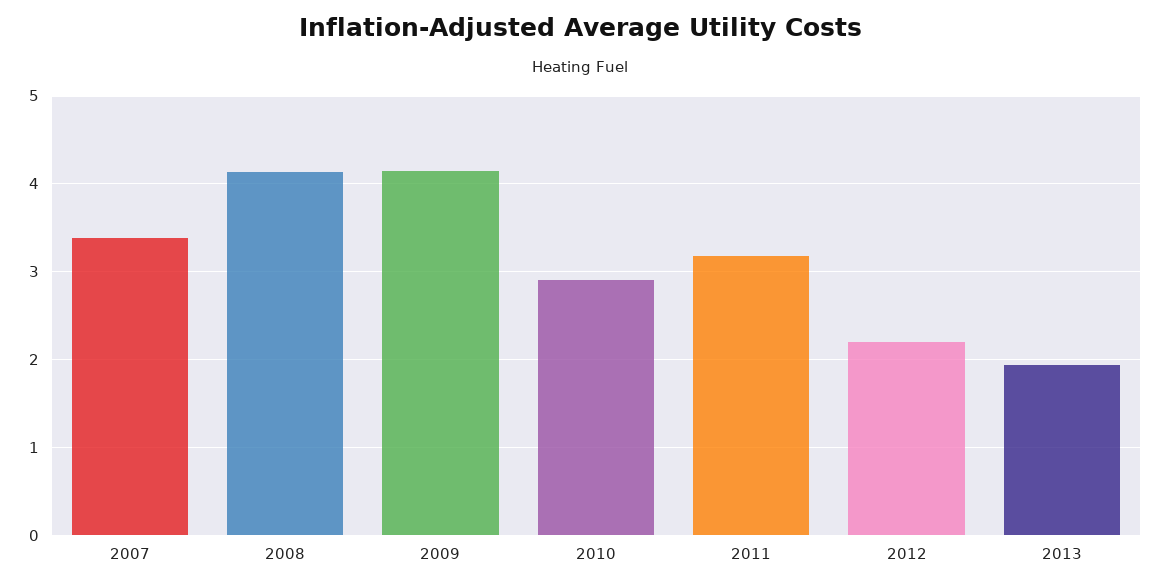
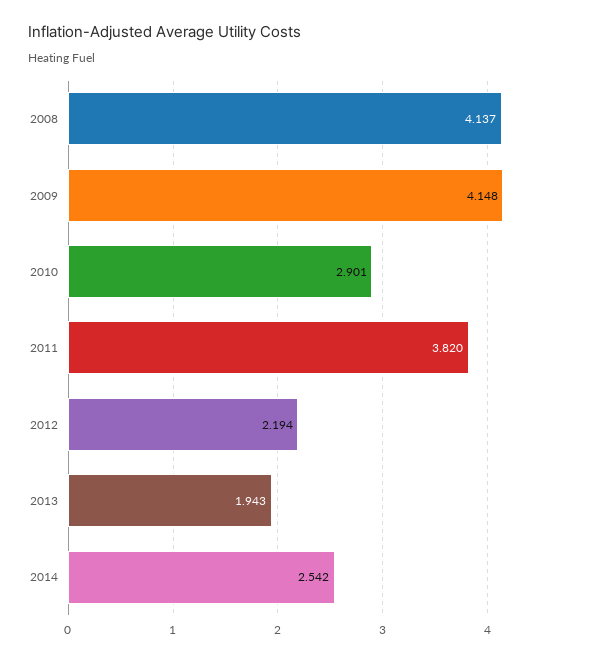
2007: 3.4 -> none
2011: 3.2 -> 3.82
2014: none -> 2.542

